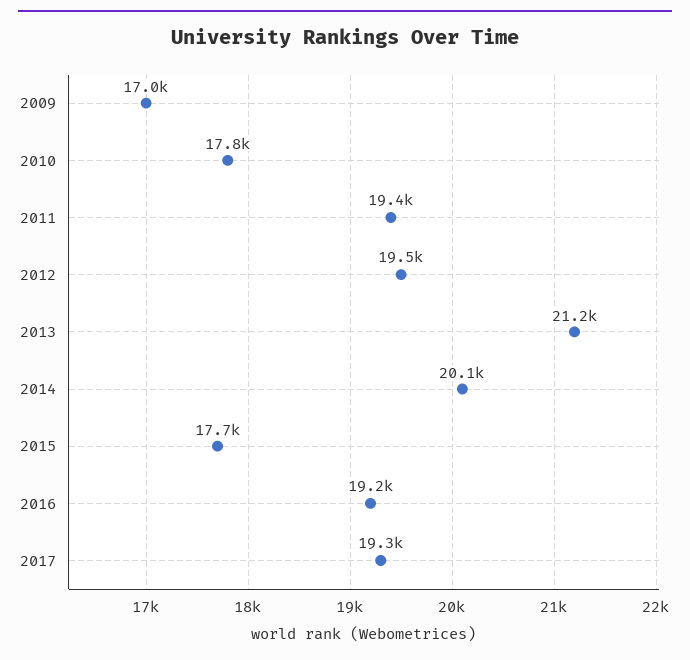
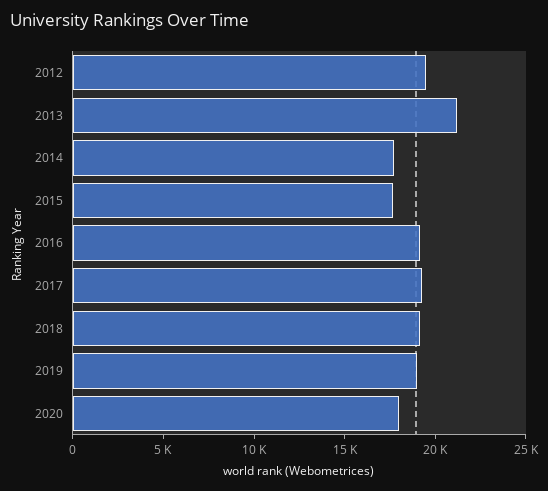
2009: 17000 -> none
2010: 17800 -> none
2011: 19400 -> none
2014: 20100 -> 18000
2018: none -> 19000
2019: none -> 19000
2020: none -> 18000

